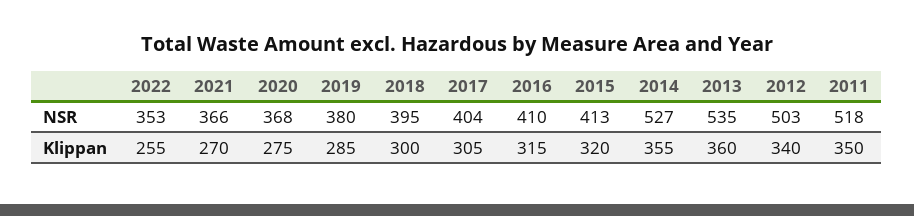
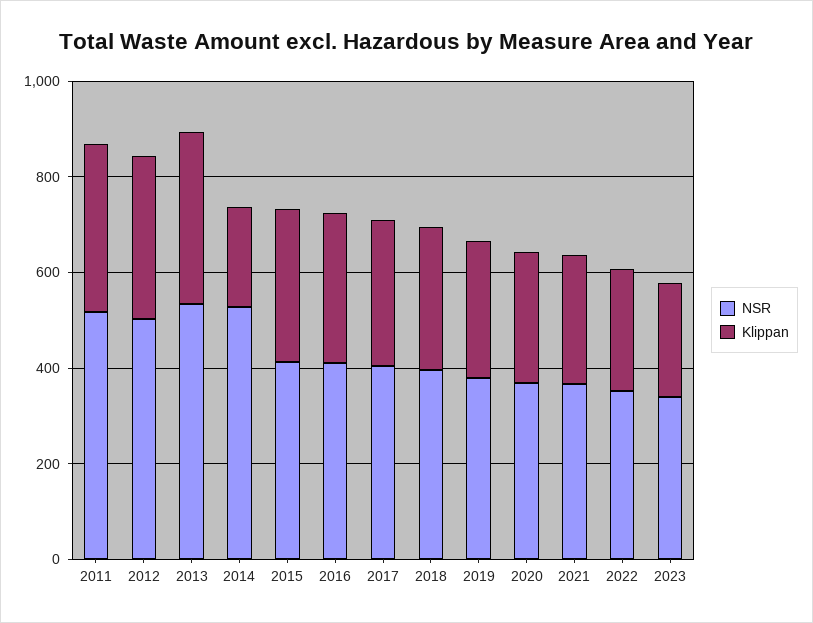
Klippan, 2014: 355 -> 200
NSR, 2023: none -> 350
Klippan, 2023: none -> 250

